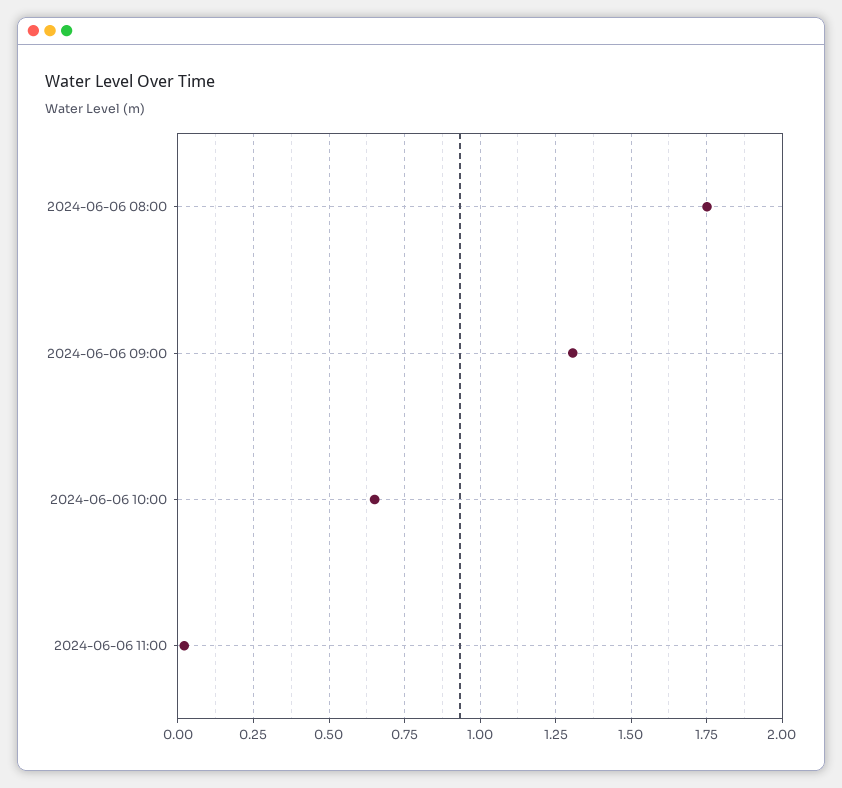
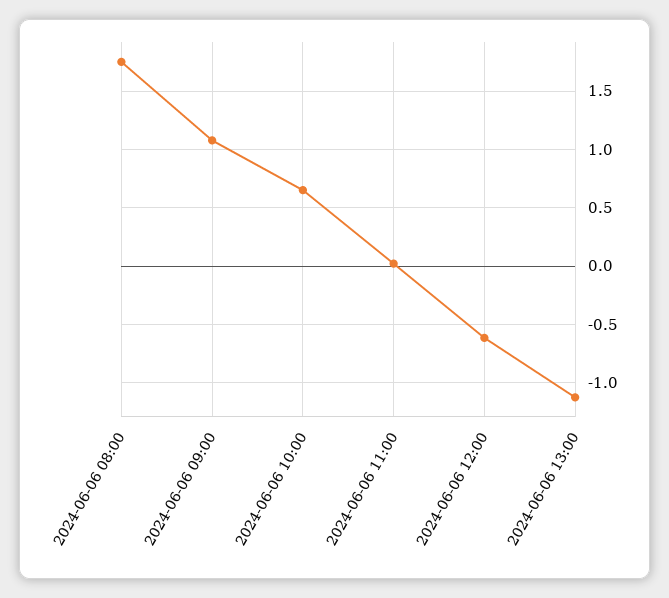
2024-06-06 09:00: 1.3 -> 1.1
2024-06-06 12:00: none -> -0.6
2024-06-06 13:00: none -> -1.1

